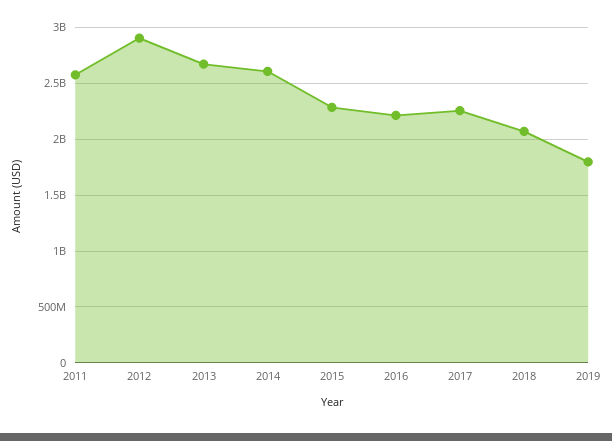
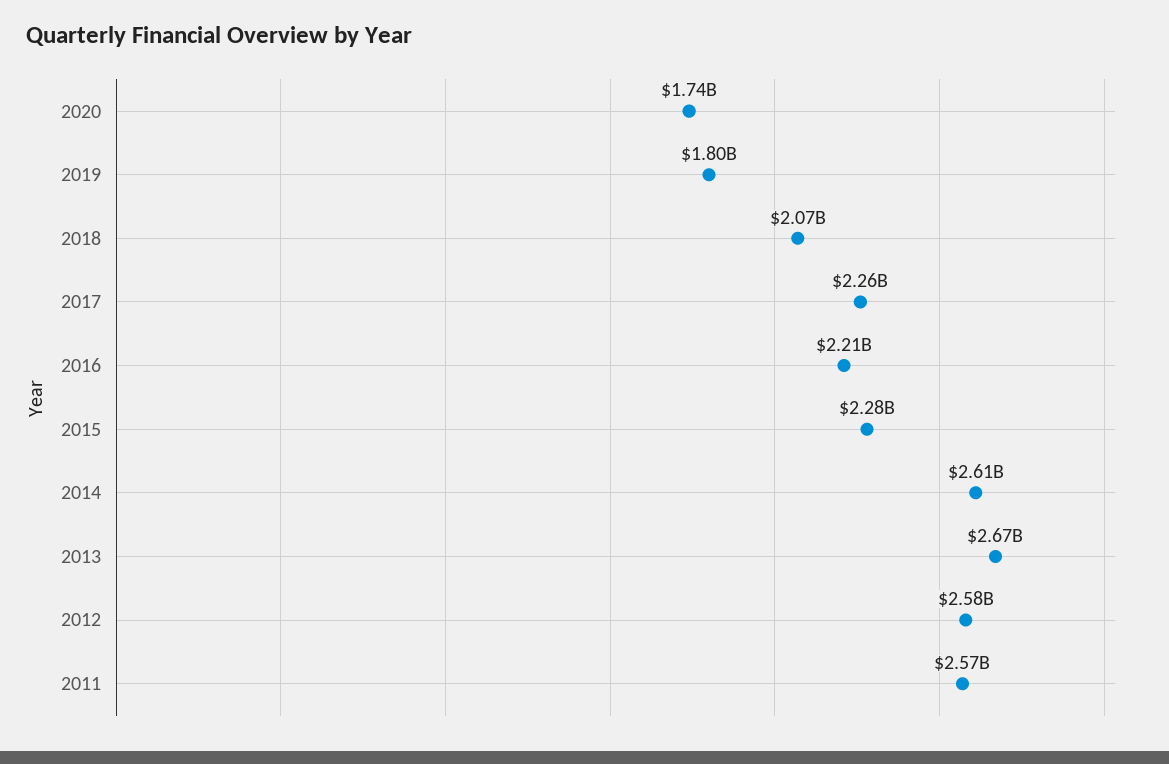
2012: 2900000000 -> 2580000000
2020: none -> 1740000000

